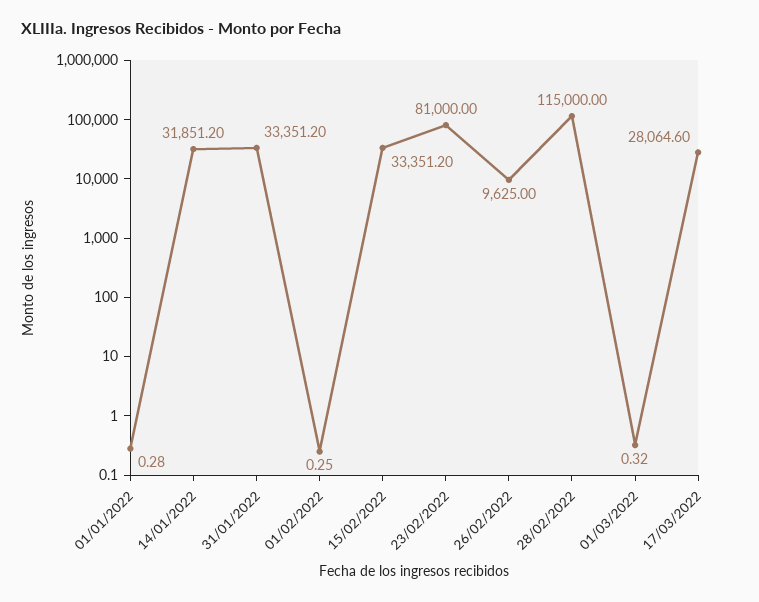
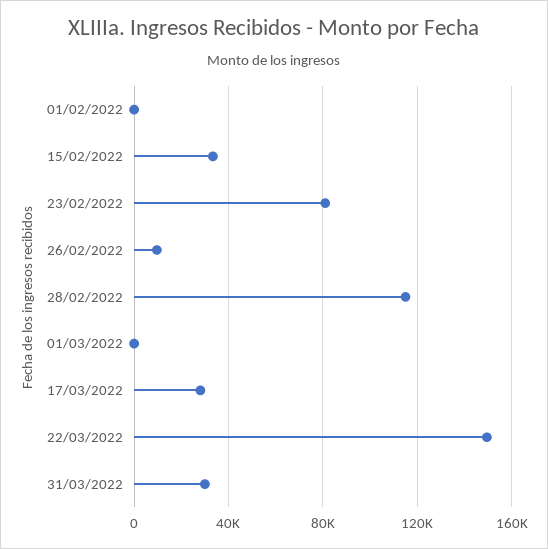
01/01/2022: 0.28 -> none
14/01/2022: 31851.2 -> none
31/01/2022: 33351.2 -> none
22/03/2022: none -> 150000
31/03/2022: none -> 30000

